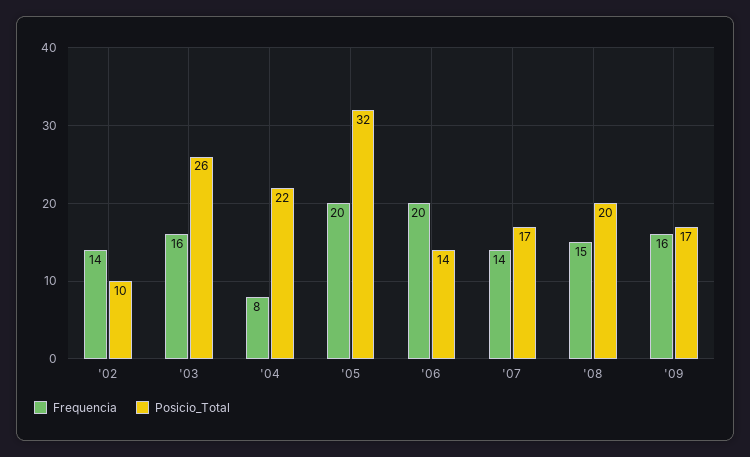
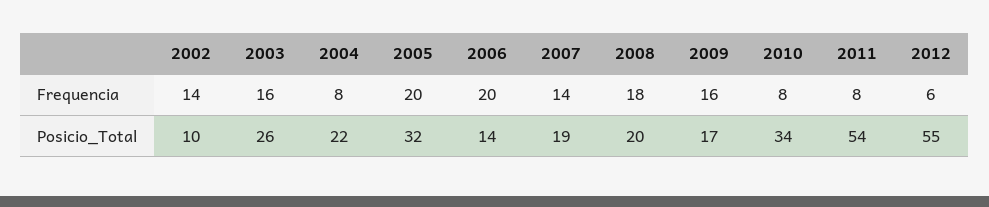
Posicio_Total, '07: 17 -> 19
Frequencia, '08: 15 -> 18
Frequencia, 2010: none -> 8
Frequencia, 2011: none -> 8
Frequencia, 2012: none -> 6
Posicio_Total, 2010: none -> 34
Posicio_Total, 2011: none -> 54
Posicio_Total, 2012: none -> 55

